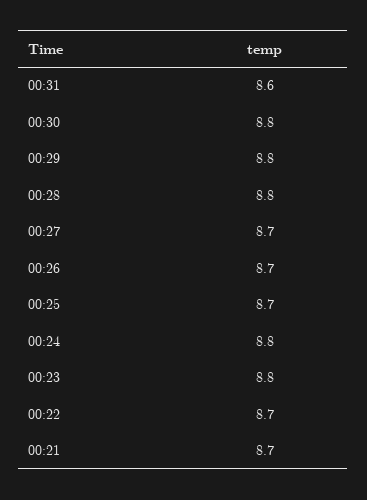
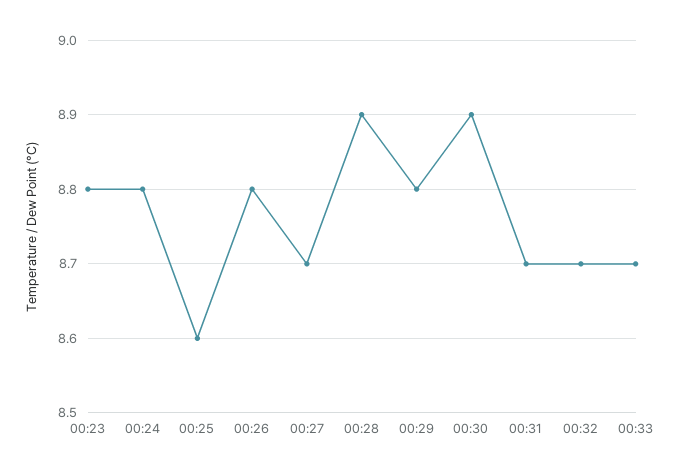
00:31: 8.6 -> 8.7
00:30: 8.8 -> 8.9
00:28: 8.8 -> 8.9
00:26: 8.7 -> 8.8
00:25: 8.7 -> 8.6
00:22: 8.7 -> none
00:21: 8.7 -> none
00:32: none -> 8.7
00:33: none -> 8.7

